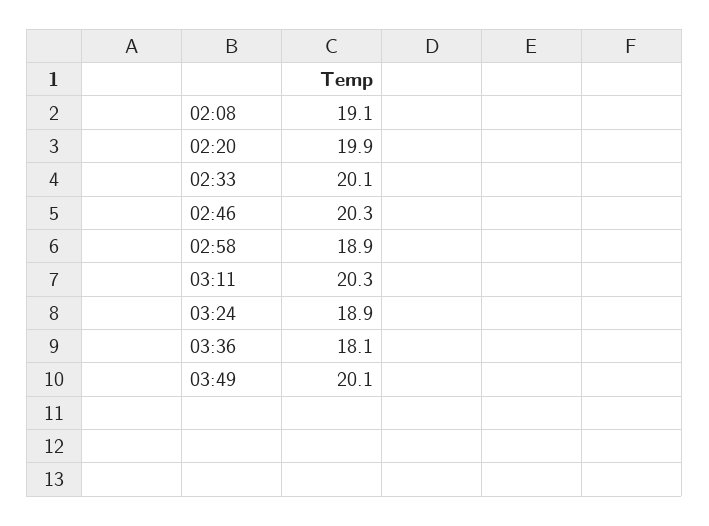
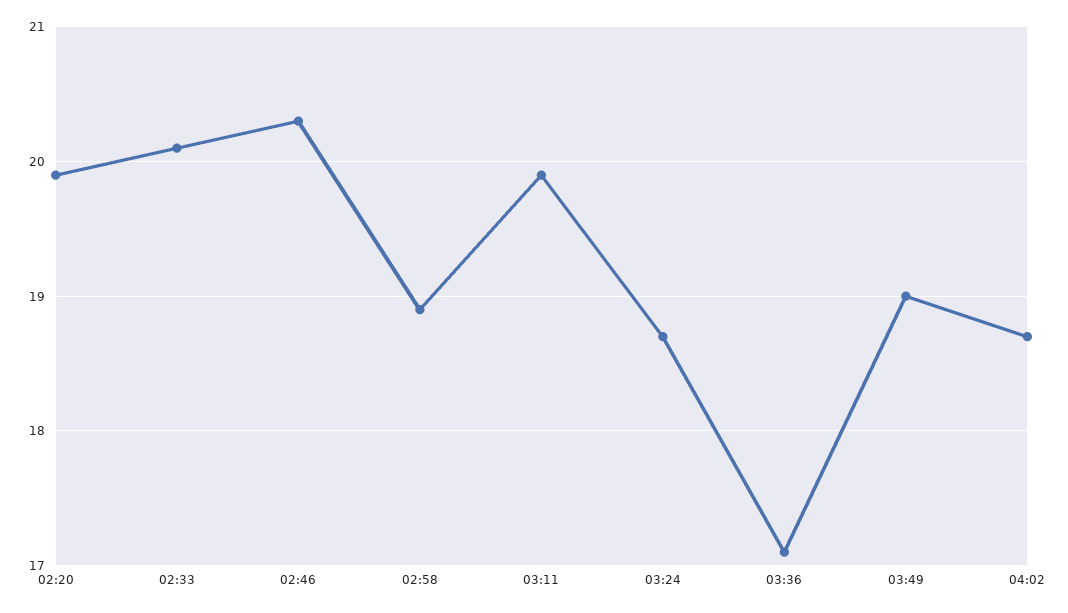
02:08: 19.1 -> none
03:11: 20.3 -> 19.9
03:24: 18.9 -> 18.7
03:36: 18.1 -> 17.1
03:49: 20.1 -> 19
04:02: none -> 18.7

